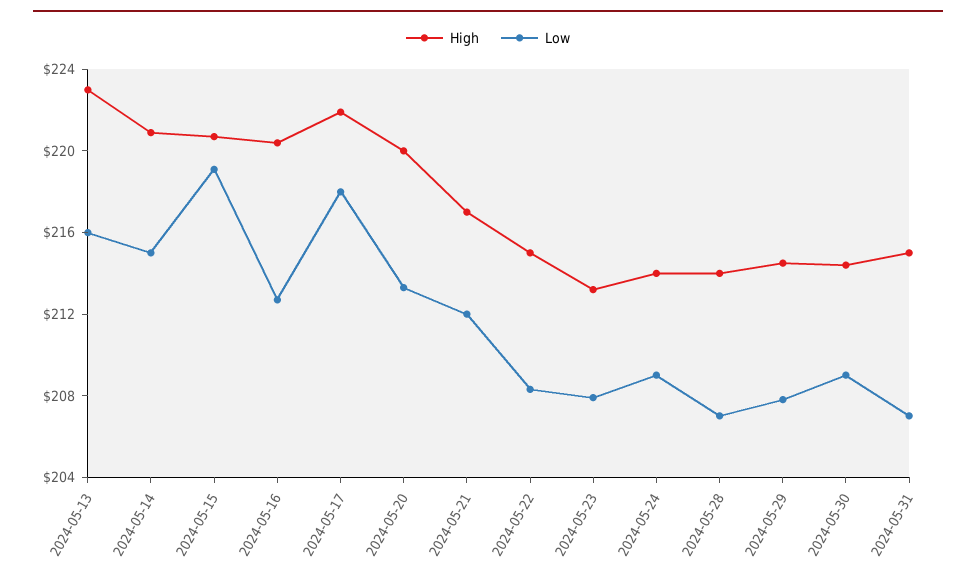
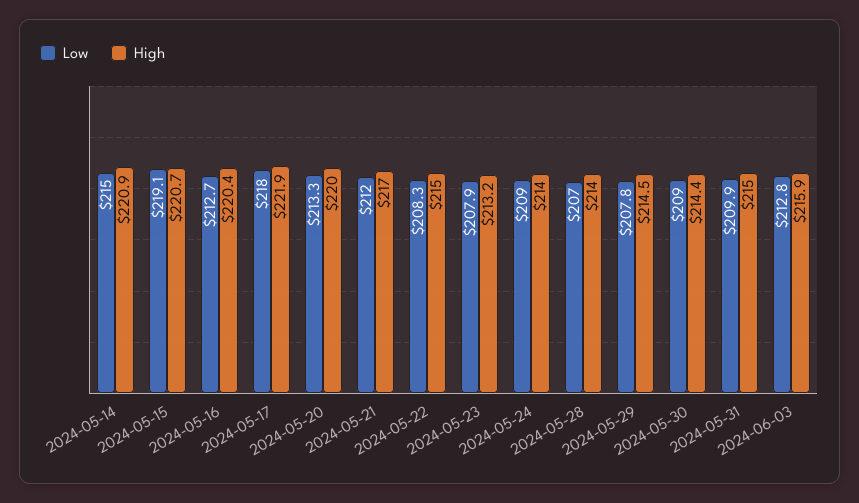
High, 2024-05-13: 223 -> none
Low, 2024-05-13: 216 -> none
Low, 2024-05-31: 207 -> 209.9
Low, 2024-06-03: none -> 212.8
High, 2024-06-03: none -> 215.9

